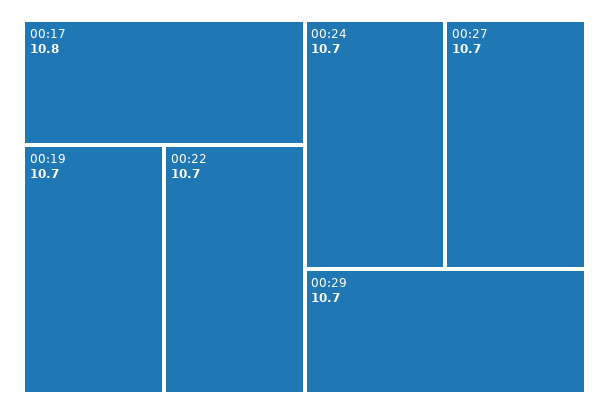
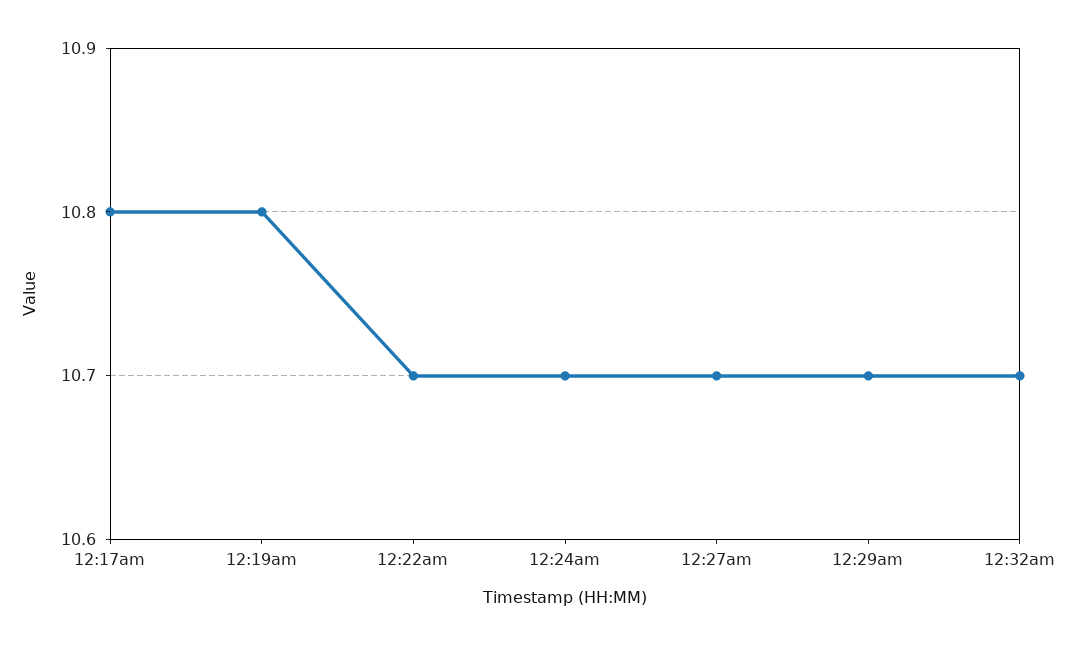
00:19: 10.7 -> 10.8
12:32am: none -> 10.7

